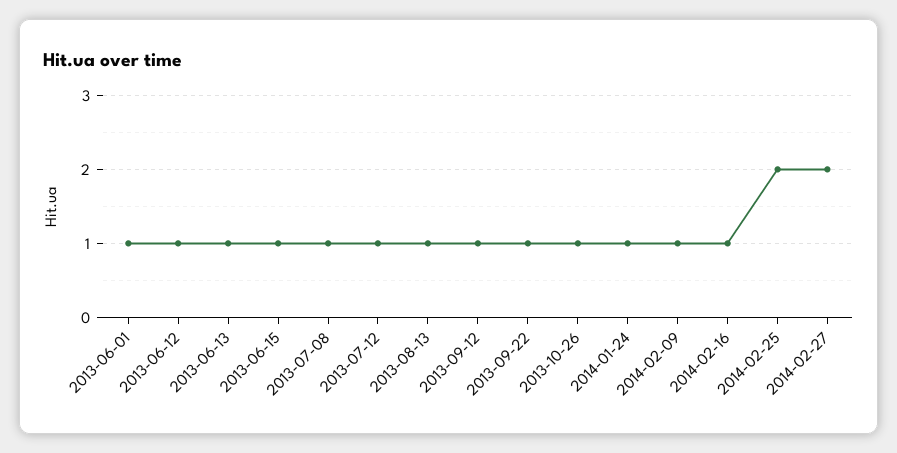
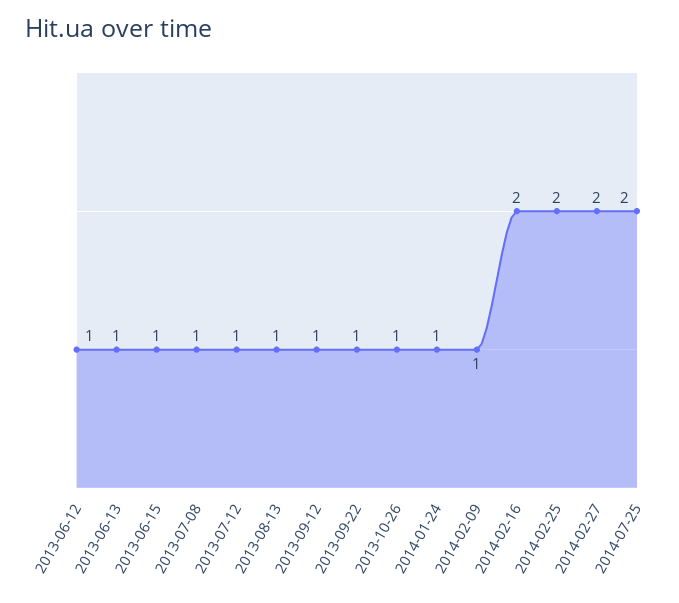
2013-06-01: 1 -> none
2014-02-16: 1 -> 2
2014-07-25: none -> 2

